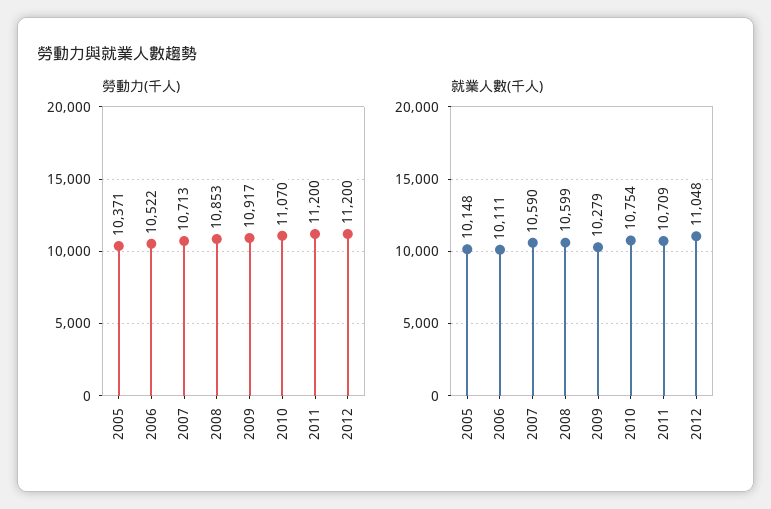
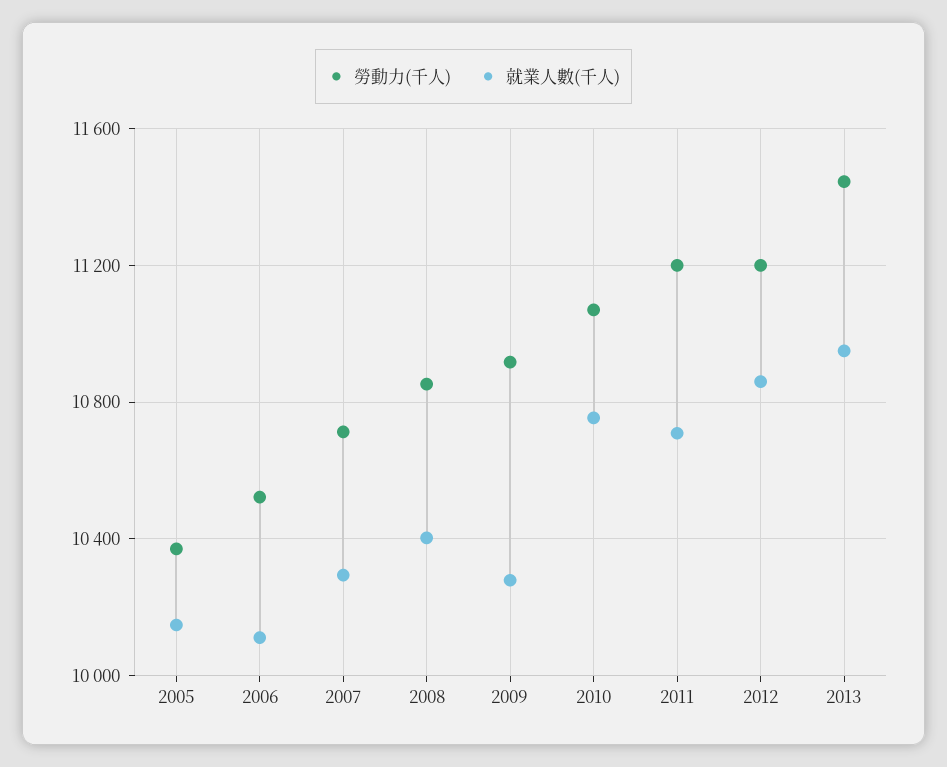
就業人數(千人), 2007: 10590 -> 10300
就業人數(千人), 2008: 10599 -> 10400
就業人數(千人), 2012: 11048 -> 10850
勞動力(千人), 2013: none -> 11450
就業人數(千人), 2013: none -> 10950

